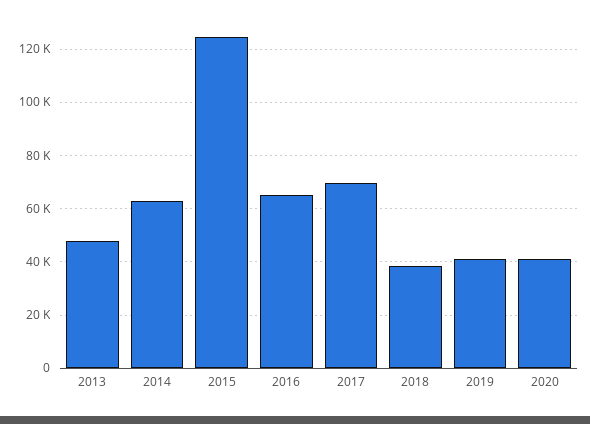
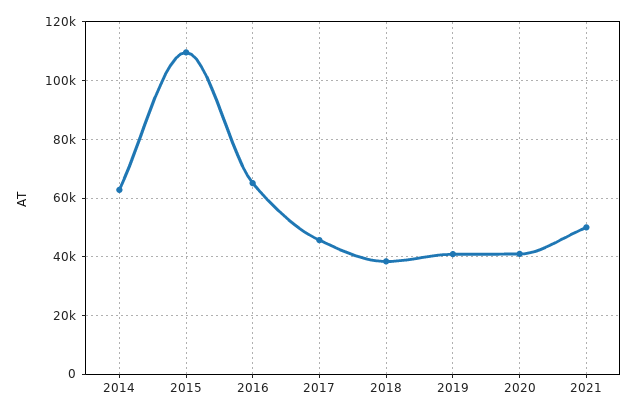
2013: 47500 -> none
2015: 125000 -> 110000
2017: 70000 -> 45000
2021: none -> 50000

